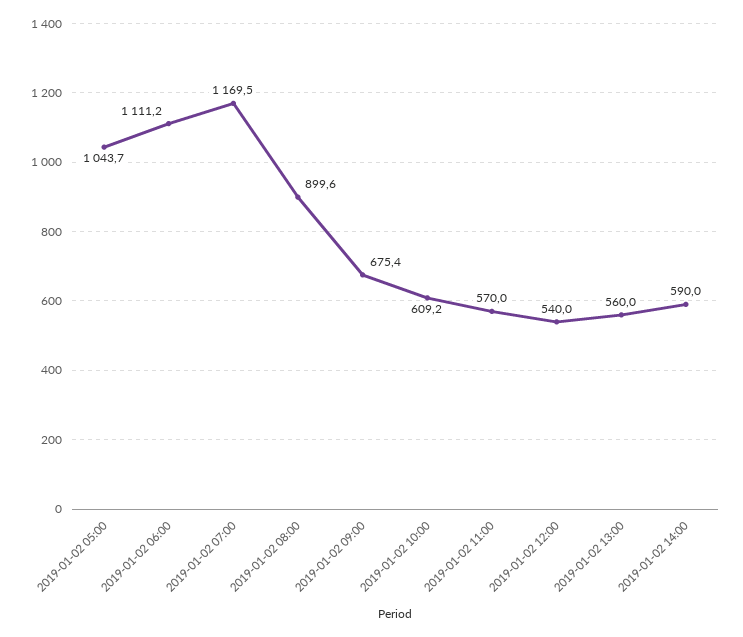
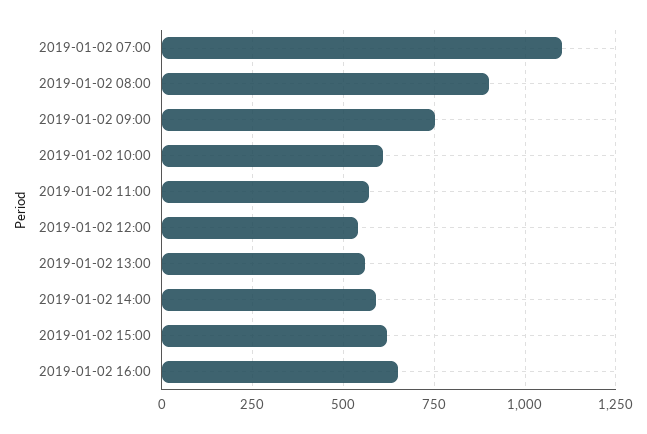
2019-01-02 05:00: 1043.7 -> none
2019-01-02 06:00: 1111.2 -> none
2019-01-02 07:00: 1169.5 -> 1100
2019-01-02 09:00: 675.4 -> 750
2019-01-02 15:00: none -> 625
2019-01-02 16:00: none -> 650

